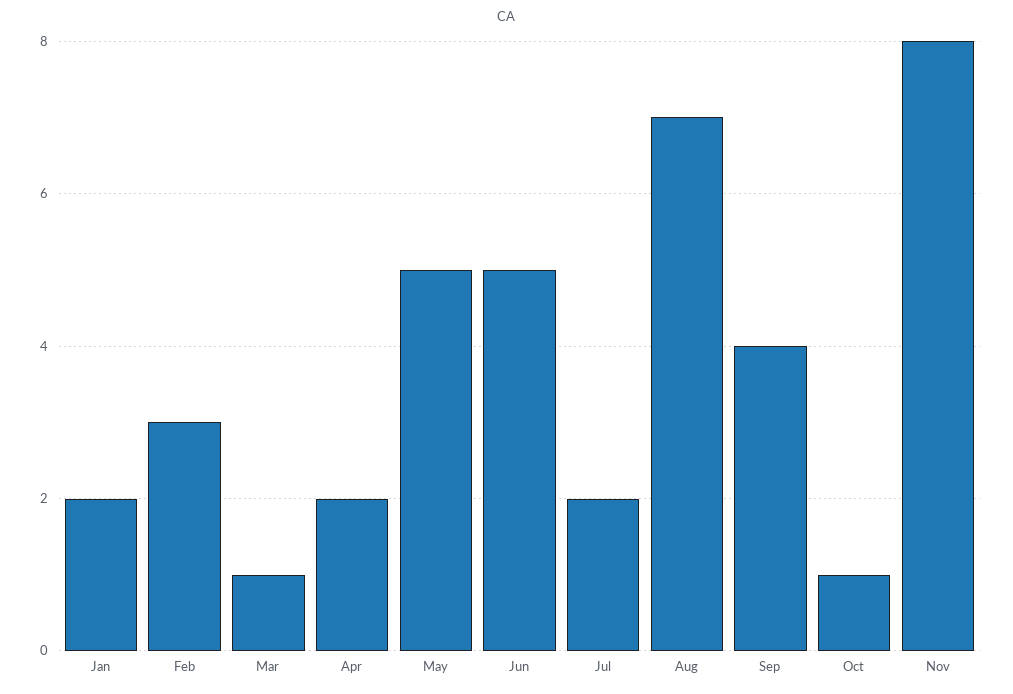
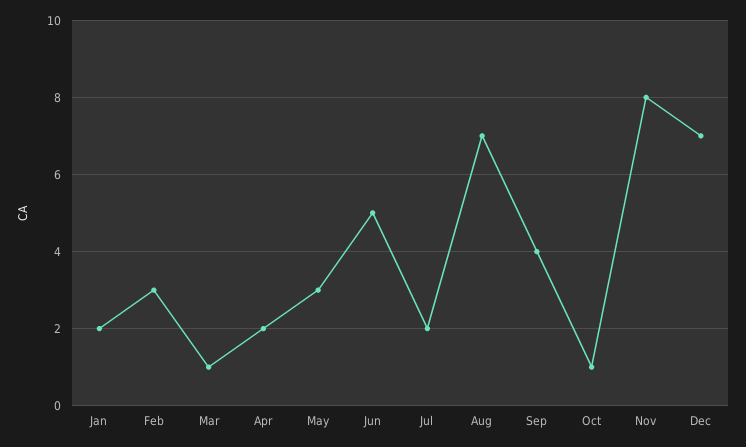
May: 5 -> 3
Dec: none -> 7

